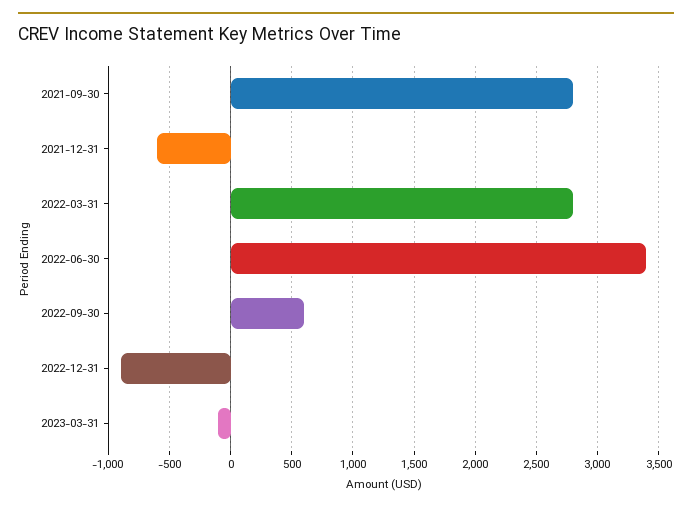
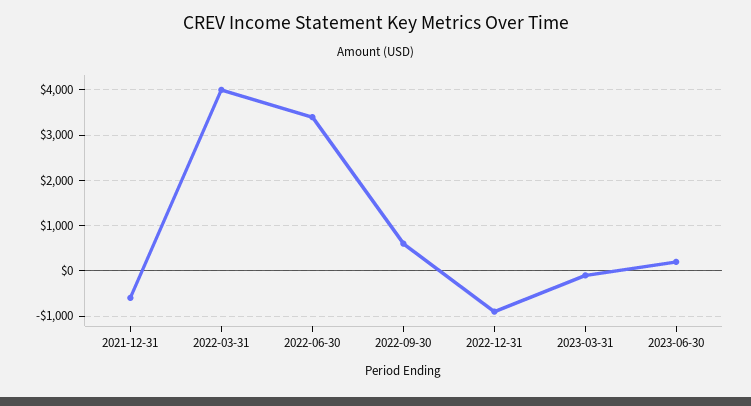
2021-09-30: 2800 -> none
2022-03-31: 2800 -> 4000
2023-06-30: none -> 200

